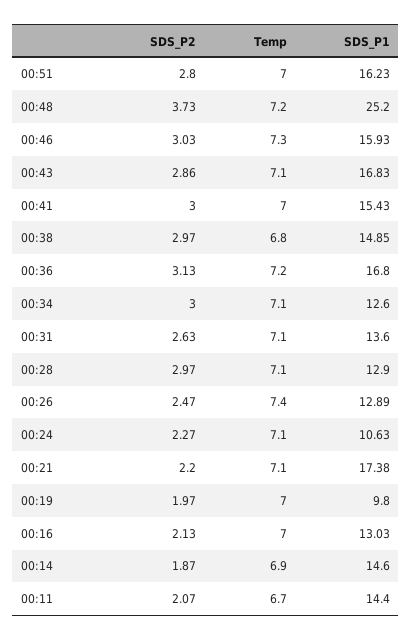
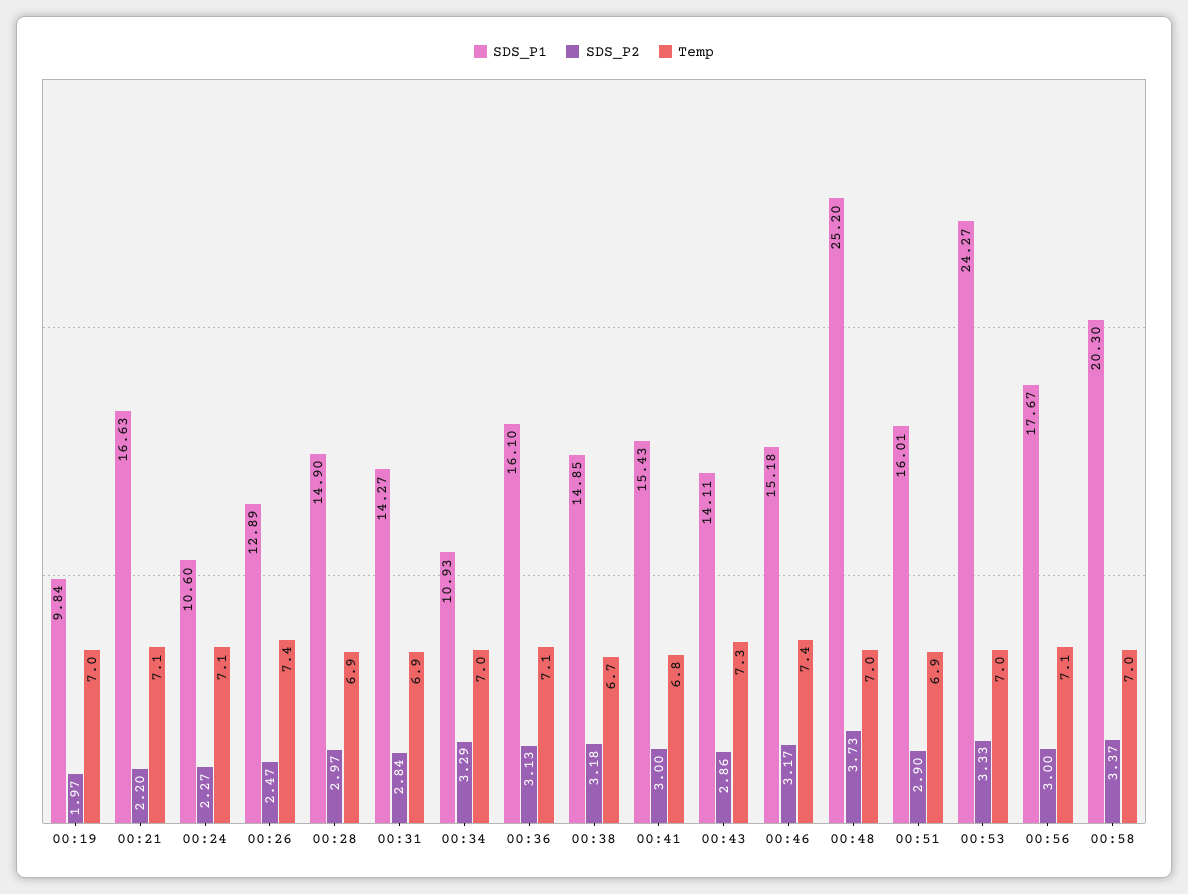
SDS_P2, 00:51: 2.8 -> 2.9
Temp, 00:51: 7 -> 6.9
SDS_P1, 00:51: 16.23 -> 16.01
Temp, 00:48: 7.2 -> 7
SDS_P2, 00:46: 3.03 -> 3.17
Temp, 00:46: 7.3 -> 7.4
SDS_P1, 00:46: 15.93 -> 15.18
Temp, 00:43: 7.1 -> 7.3
SDS_P1, 00:43: 16.83 -> 14.11
Temp, 00:41: 7 -> 6.8
SDS_P2, 00:38: 2.97 -> 3.18
Temp, 00:38: 6.8 -> 6.7
Temp, 00:36: 7.2 -> 7.1
SDS_P1, 00:36: 16.8 -> 16.1
SDS_P2, 00:34: 3 -> 3.29
Temp, 00:34: 7.1 -> 7
SDS_P1, 00:34: 12.6 -> 10.93
SDS_P2, 00:31: 2.63 -> 2.84
Temp, 00:31: 7.1 -> 6.9
SDS_P1, 00:31: 13.6 -> 14.27
Temp, 00:28: 7.1 -> 6.9
SDS_P1, 00:28: 12.9 -> 14.9
SDS_P1, 00:24: 10.63 -> 10.6
SDS_P1, 00:21: 17.38 -> 16.63
SDS_P1, 00:19: 9.8 -> 9.84
SDS_P2, 00:16: 2.13 -> none
Temp, 00:16: 7 -> none
SDS_P1, 00:16: 13.03 -> none
SDS_P2, 00:14: 1.87 -> none
Temp, 00:14: 6.9 -> none
SDS_P1, 00:14: 14.6 -> none
SDS_P2, 00:11: 2.07 -> none
Temp, 00:11: 6.7 -> none
SDS_P1, 00:11: 14.4 -> none
SDS_P1, 00:53: none -> 24.27
SDS_P2, 00:53: none -> 3.33
Temp, 00:53: none -> 7
SDS_P1, 00:56: none -> 17.67
SDS_P2, 00:56: none -> 3
Temp, 00:56: none -> 7.1
SDS_P1, 00:58: none -> 20.3
SDS_P2, 00:58: none -> 3.37
Temp, 00:58: none -> 7

